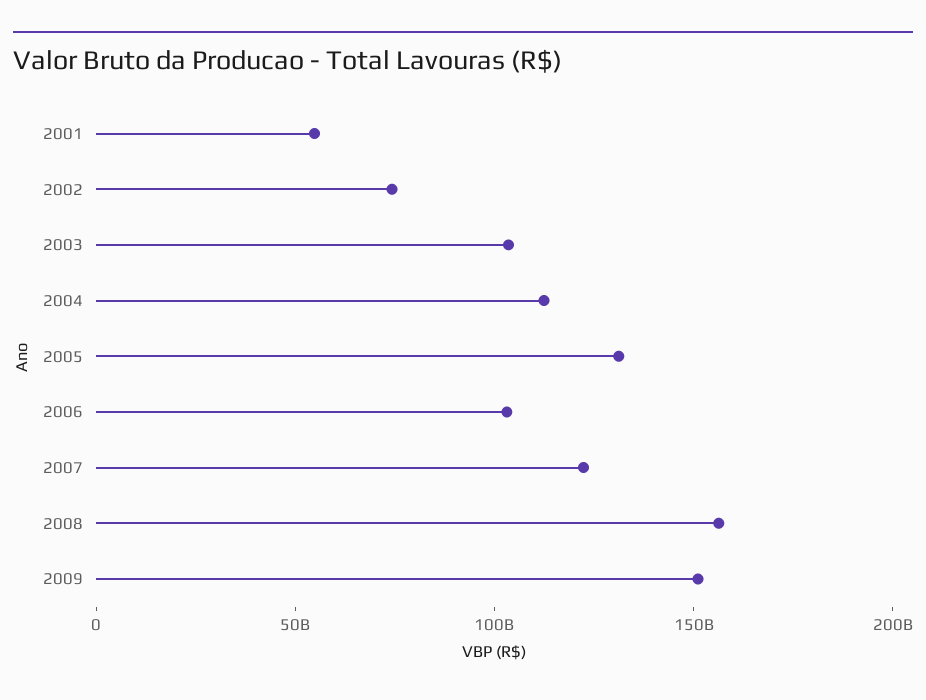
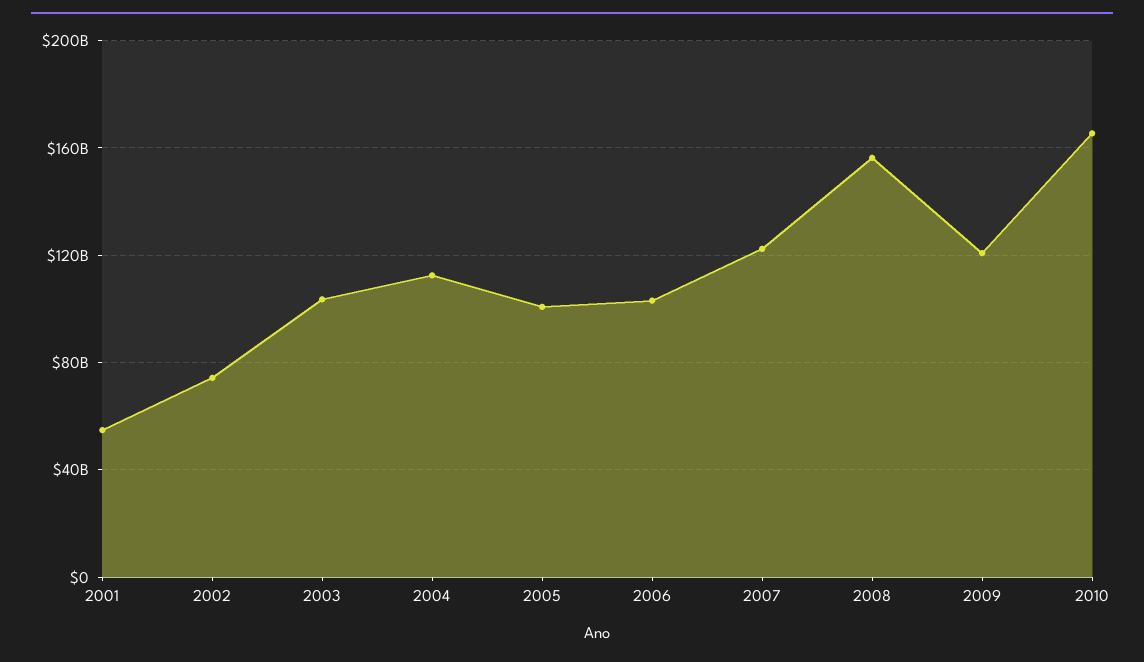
2005: 130000000000 -> 100000000000
2009: 150000000000 -> 120000000000
2010: none -> 165000000000

